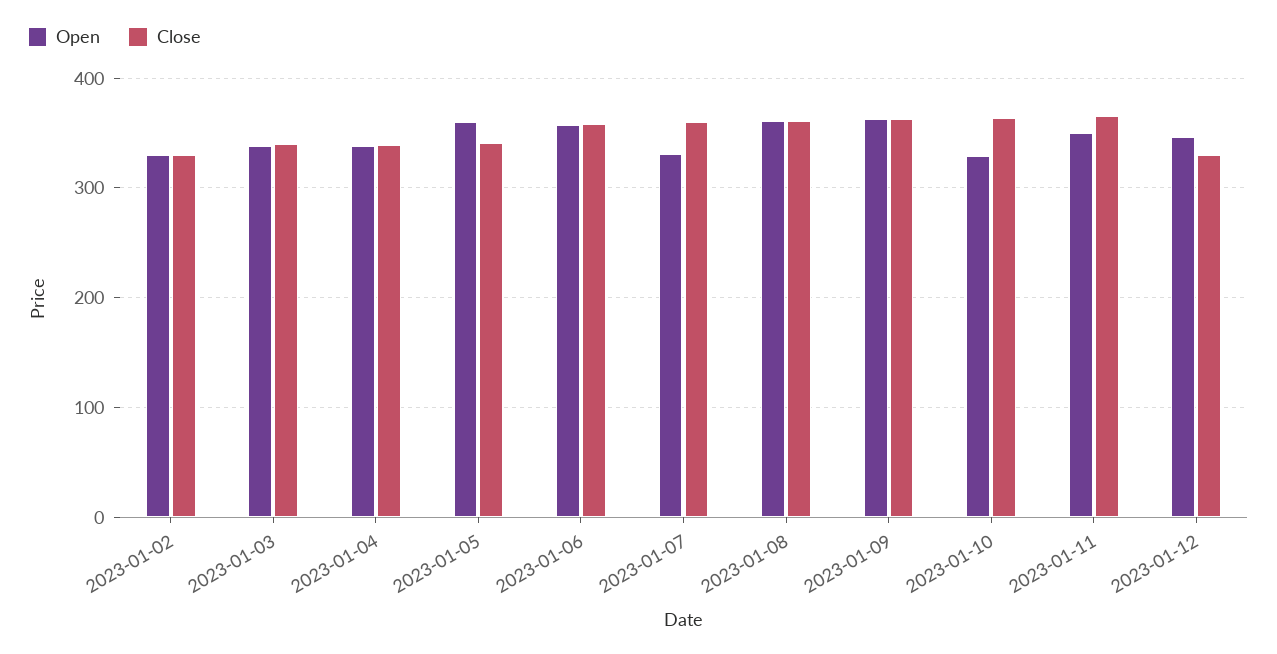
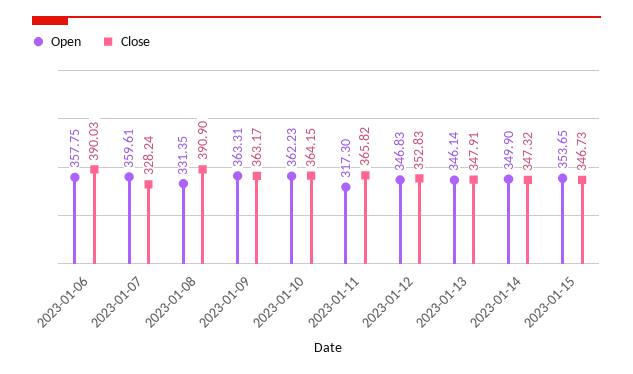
Open, 2023-01-02: 330 -> none
Close, 2023-01-02: 330 -> none
Open, 2023-01-03: 340 -> none
Close, 2023-01-03: 340 -> none
Open, 2023-01-04: 340 -> none
Close, 2023-01-04: 340 -> none
Open, 2023-01-05: 360 -> none
Close, 2023-01-05: 340 -> none
Close, 2023-01-06: 360 -> 390.03
Open, 2023-01-07: 330 -> 359.61
Close, 2023-01-07: 360 -> 328.24
Open, 2023-01-08: 360 -> 331.35
Close, 2023-01-08: 360 -> 390.9
Open, 2023-01-10: 330 -> 362.23
Open, 2023-01-11: 350 -> 317.3
Close, 2023-01-12: 330 -> 352.83
Open, 2023-01-13: none -> 346.14
Close, 2023-01-13: none -> 347.91
Open, 2023-01-14: none -> 349.9
Close, 2023-01-14: none -> 347.32
Open, 2023-01-15: none -> 353.65
Close, 2023-01-15: none -> 346.73

